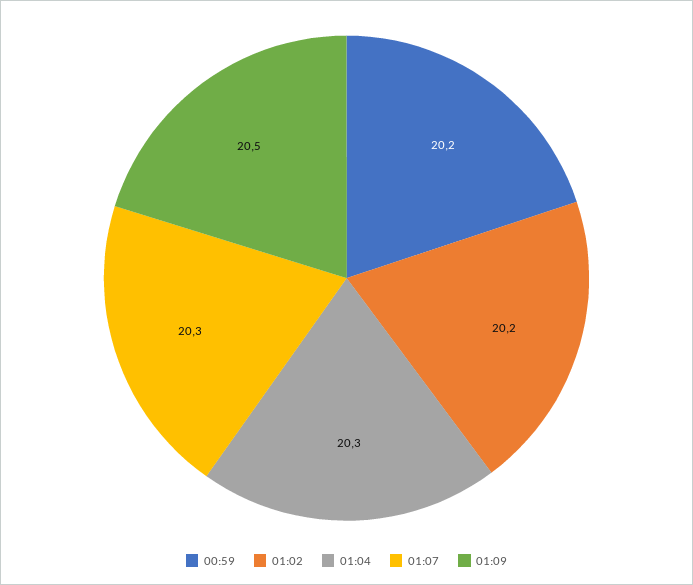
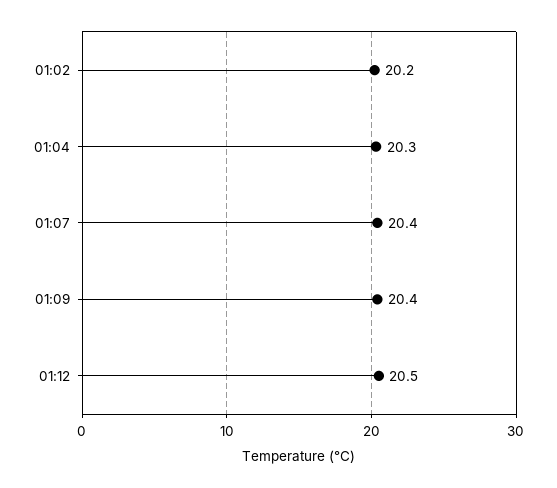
00:59: 20.2 -> none
01:07: 20.3 -> 20.4
01:09: 20.5 -> 20.4
01:12: none -> 20.5

